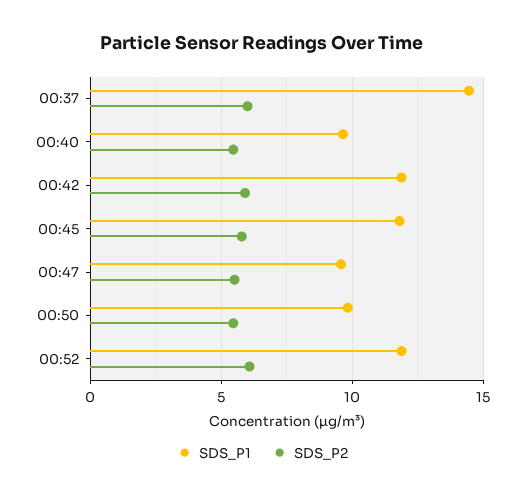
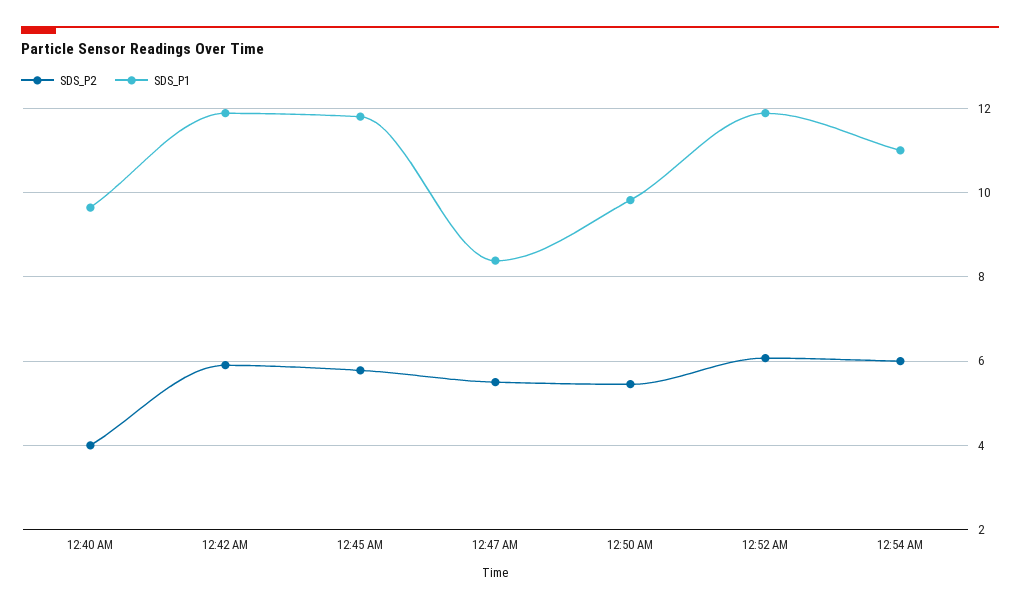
SDS_P1, 00:37: 14.5 -> none
SDS_P2, 00:37: 6 -> none
SDS_P2, 00:40: 5.5 -> 4
SDS_P1, 00:47: 9.5 -> 8.4
SDS_P2, 12:54 AM: none -> 6
SDS_P1, 12:54 AM: none -> 11

